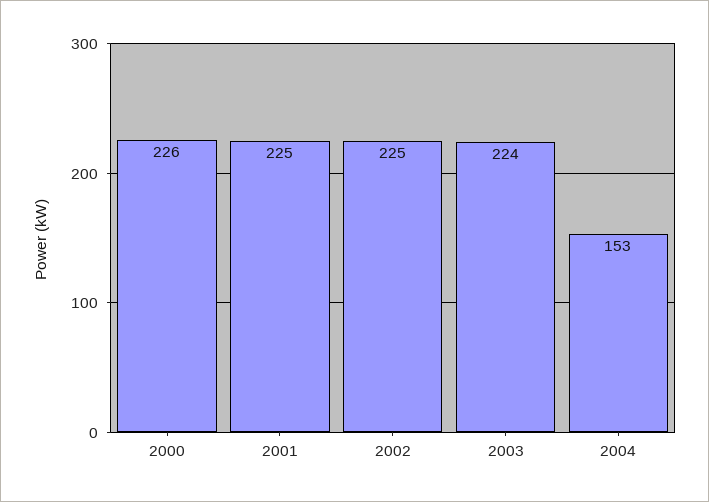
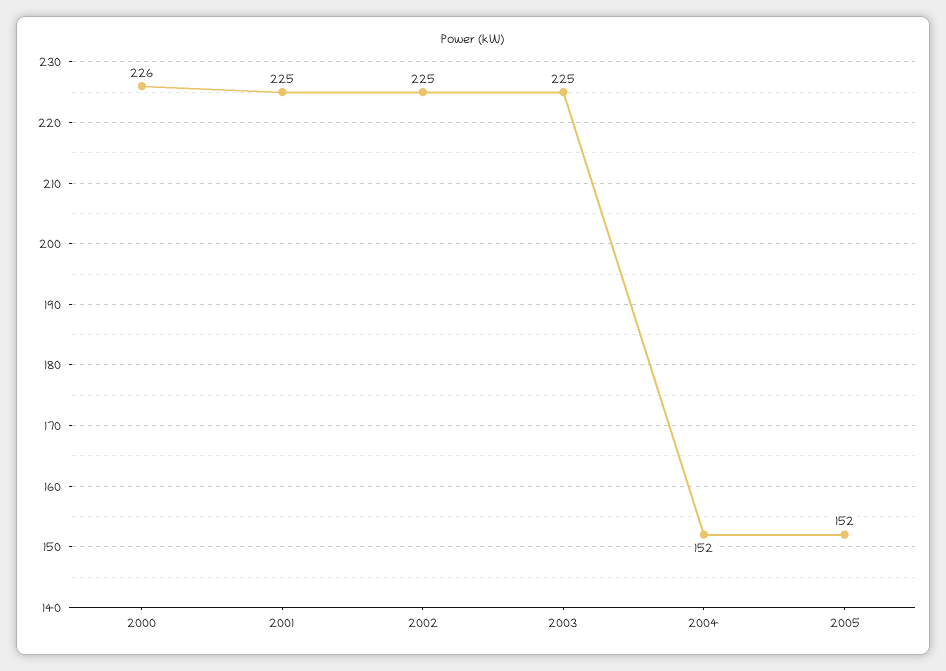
2003: 224 -> 225
2004: 153 -> 152
2005: none -> 152

